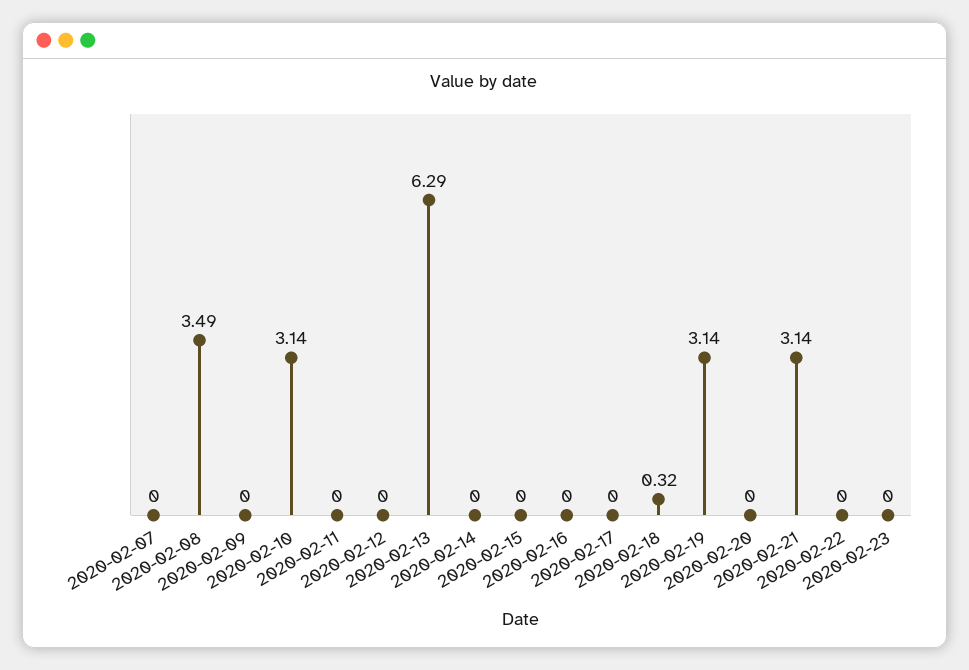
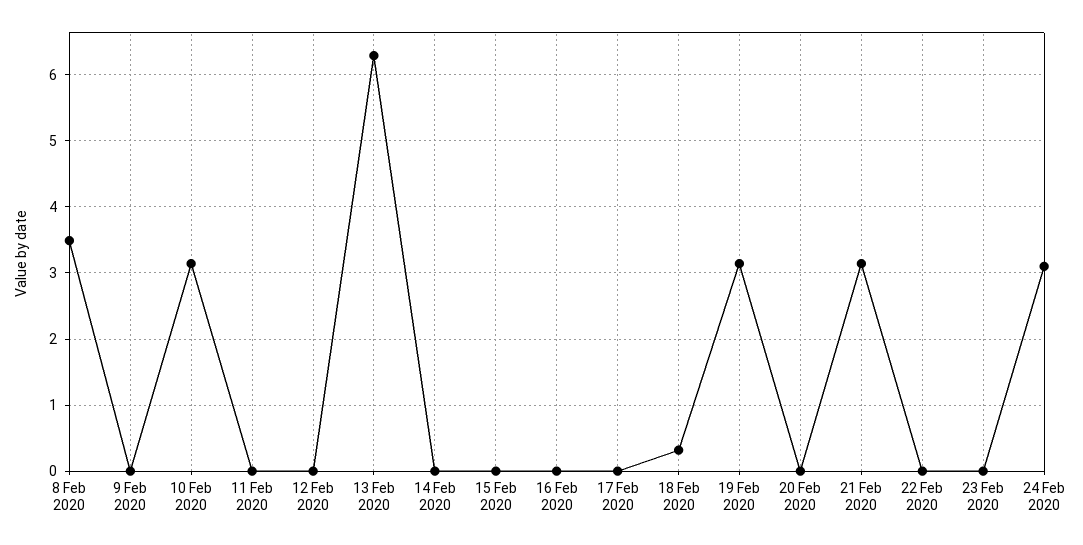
2020-02-07: 0 -> none
24 Feb 2020: none -> 3.1

